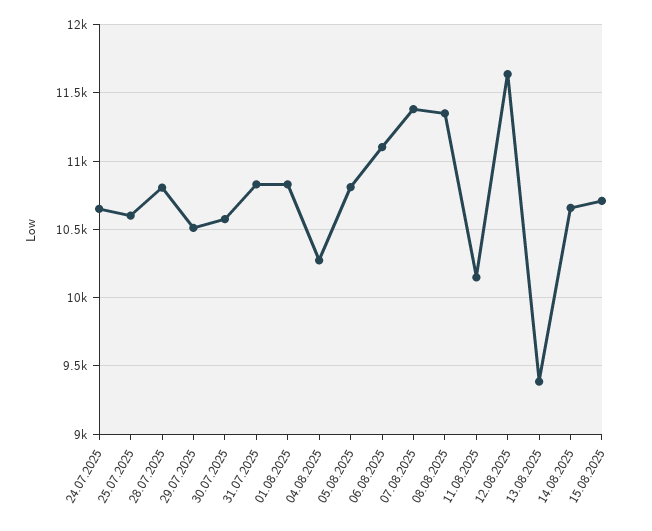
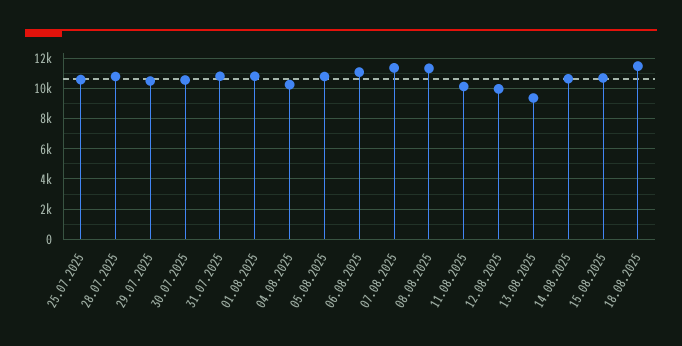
24.07.2025: 10650 -> none
12.08.2025: 11650 -> 10000
18.08.2025: none -> 11500

